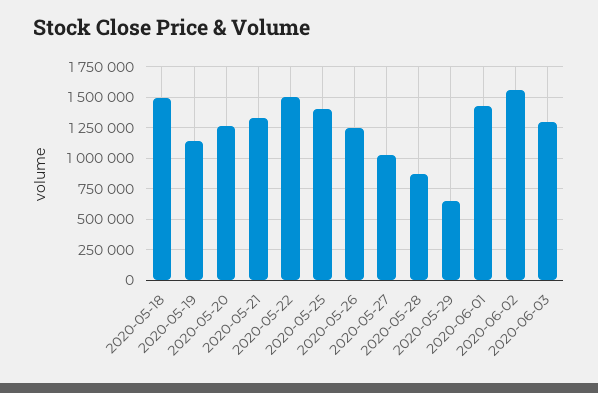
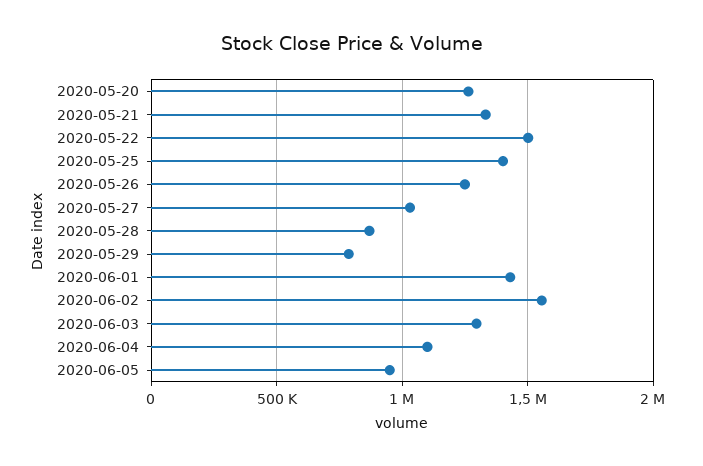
2020-05-18: 1500000 -> none
2020-05-19: 1150000 -> none
2020-05-29: 650000 -> 800000
2020-06-04: none -> 1100000
2020-06-05: none -> 950000

